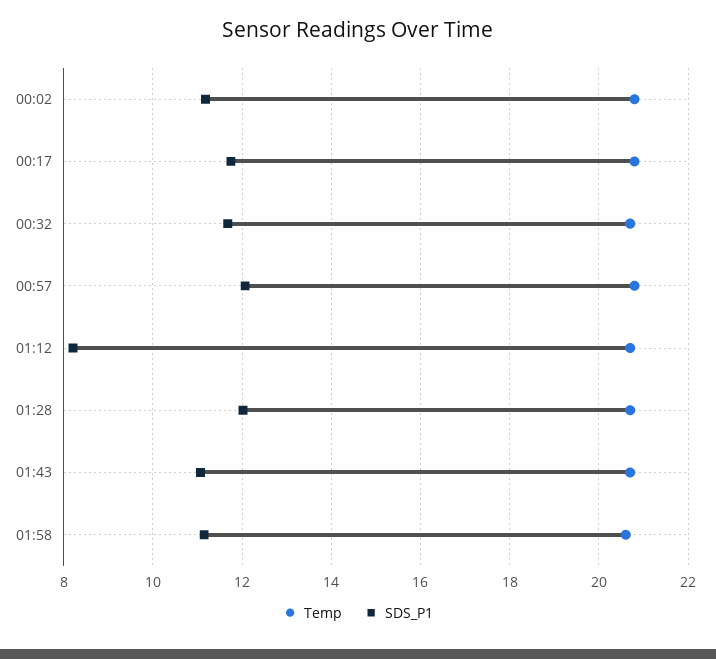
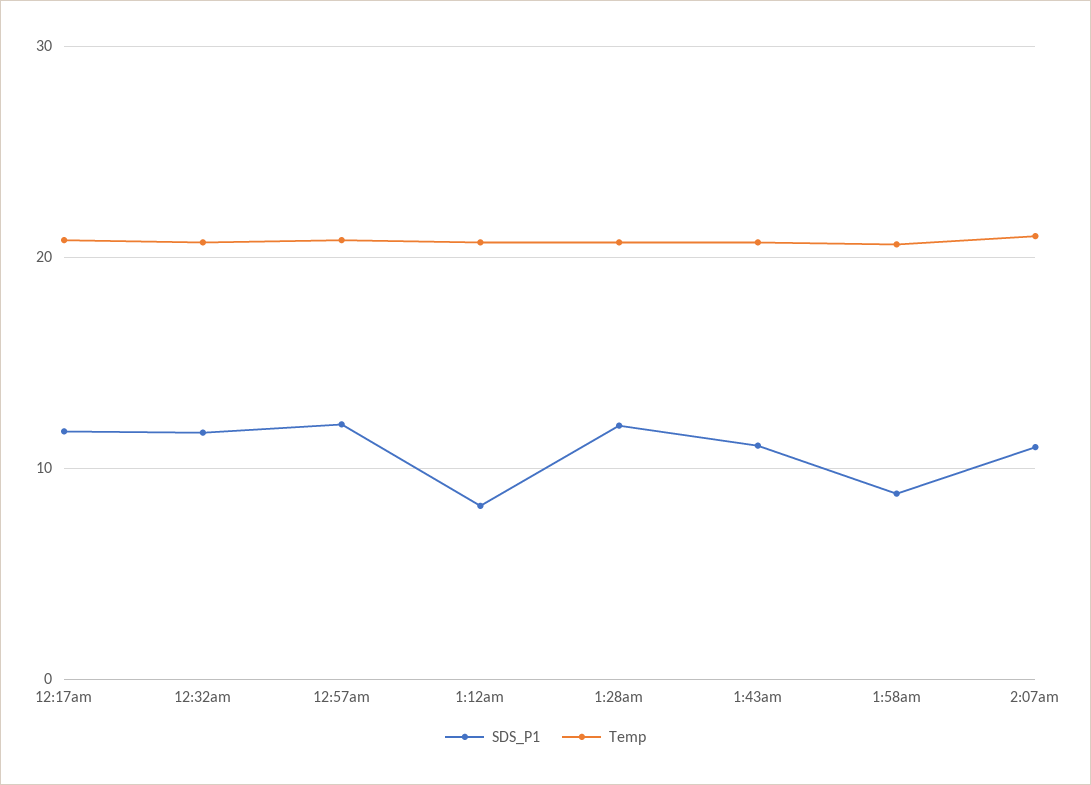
Temp, 00:02: 20.8 -> none
SDS_P1, 00:02: 11.2 -> none
SDS_P1, 01:58: 11.2 -> 9
SDS_P1, 2:07am: none -> 11
Temp, 2:07am: none -> 21

